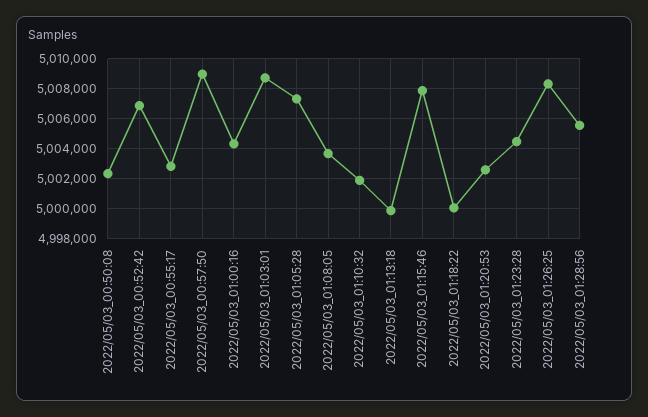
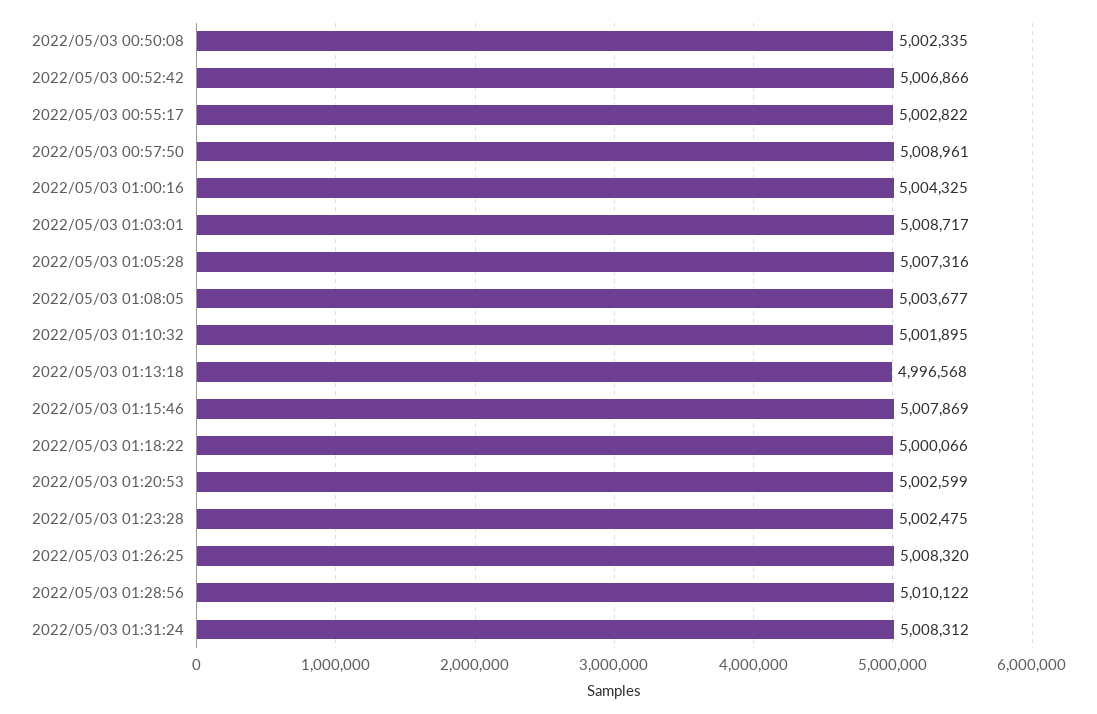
2022/05/03_01:13:18: 5000000 -> 4996568
2022/05/03_01:23:28: 5004500 -> 5002475
2022/05/03_01:28:56: 5005500 -> 5010122
2022/05/03 01:31:24: none -> 5008312

